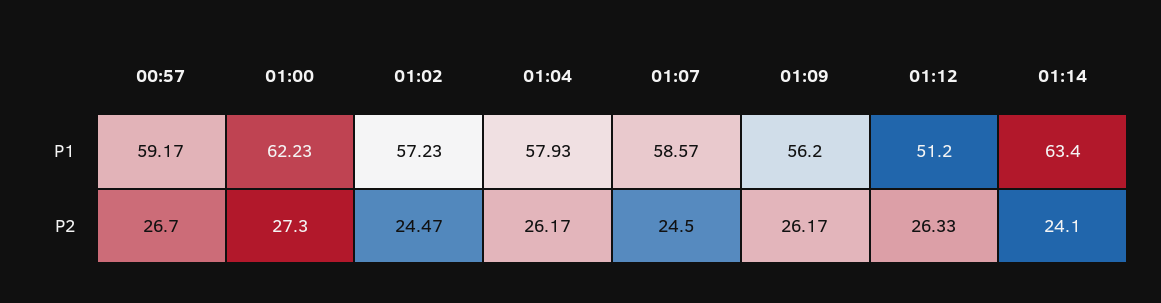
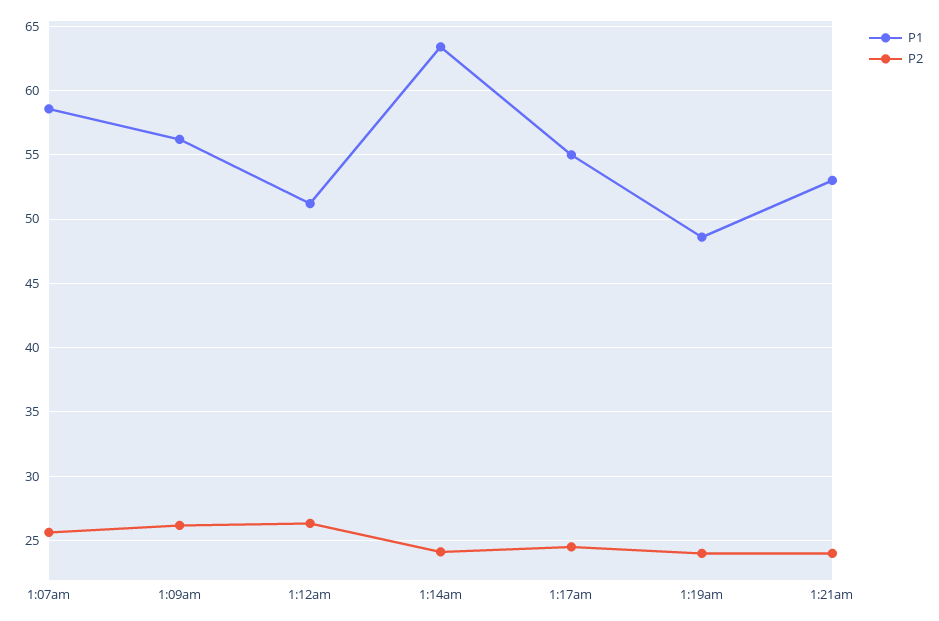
P1, 00:57: 59.17 -> none
P1, 01:00: 62.23 -> none
P1, 01:02: 57.23 -> none
P1, 01:04: 57.93 -> none
P2, 00:57: 26.7 -> none
P2, 01:00: 27.3 -> none
P2, 01:02: 24.47 -> none
P2, 01:04: 26.17 -> none
P2, 01:07: 24.5 -> 25.5
P1, 1:17am: none -> 55
P2, 1:17am: none -> 24.5
P1, 1:19am: none -> 48.5
P2, 1:19am: none -> 24
P1, 1:21am: none -> 53
P2, 1:21am: none -> 24

